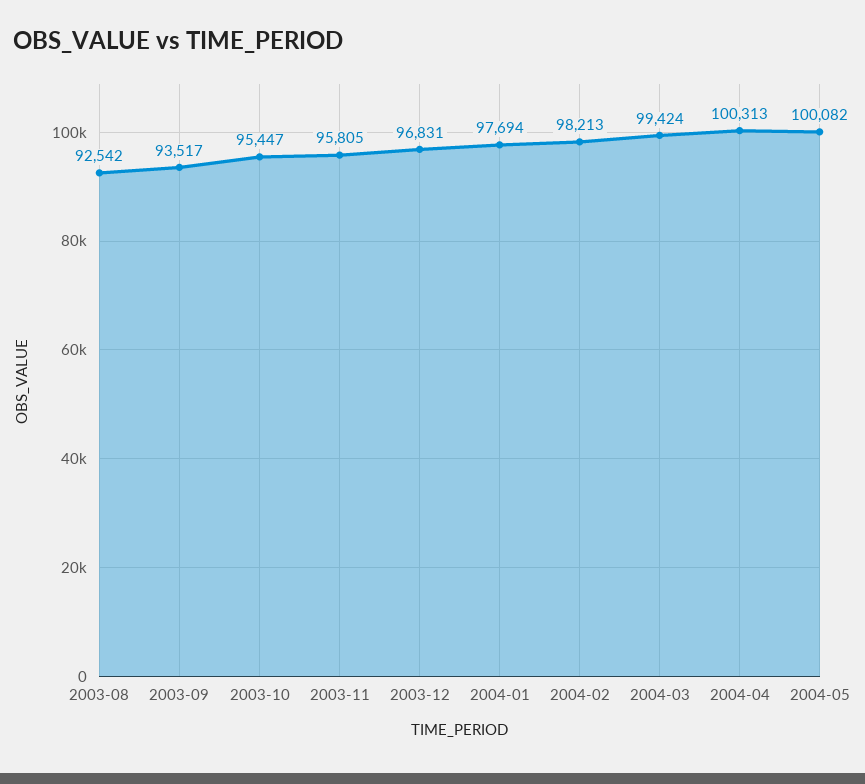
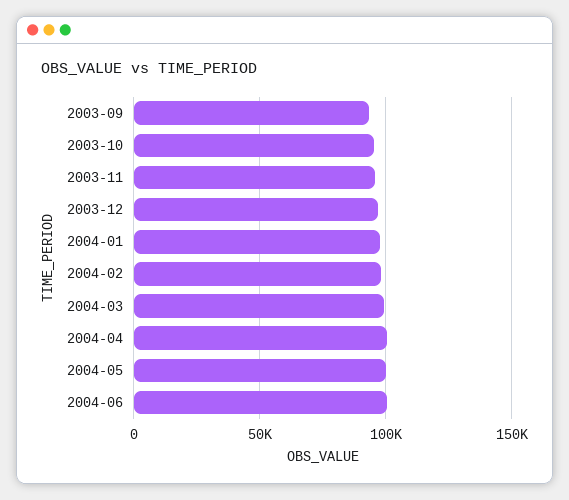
2003-08: 92542 -> none
2004-06: none -> 100000

